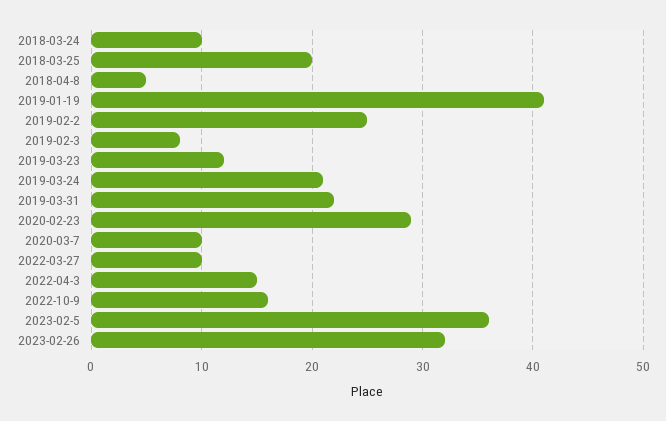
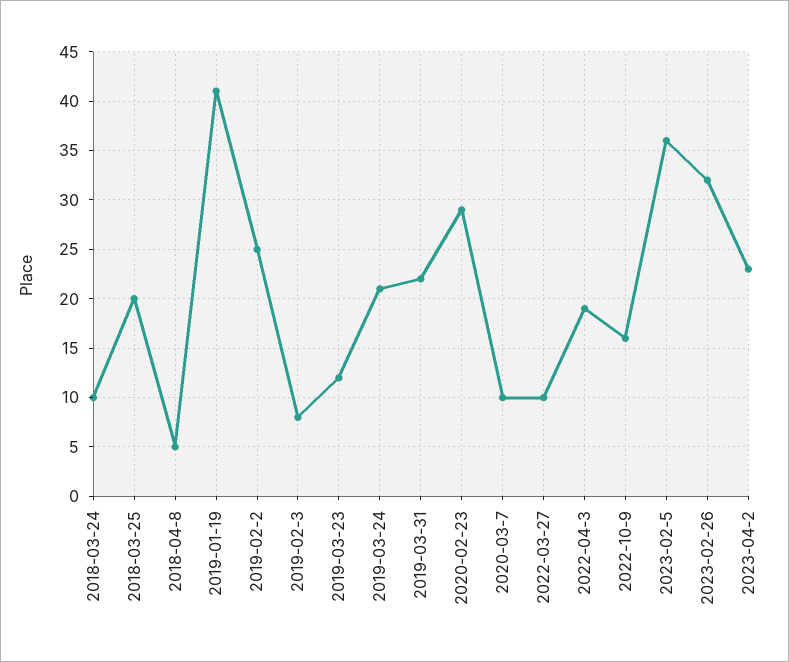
2022-04-3: 15 -> 19
2023-04-2: none -> 23

